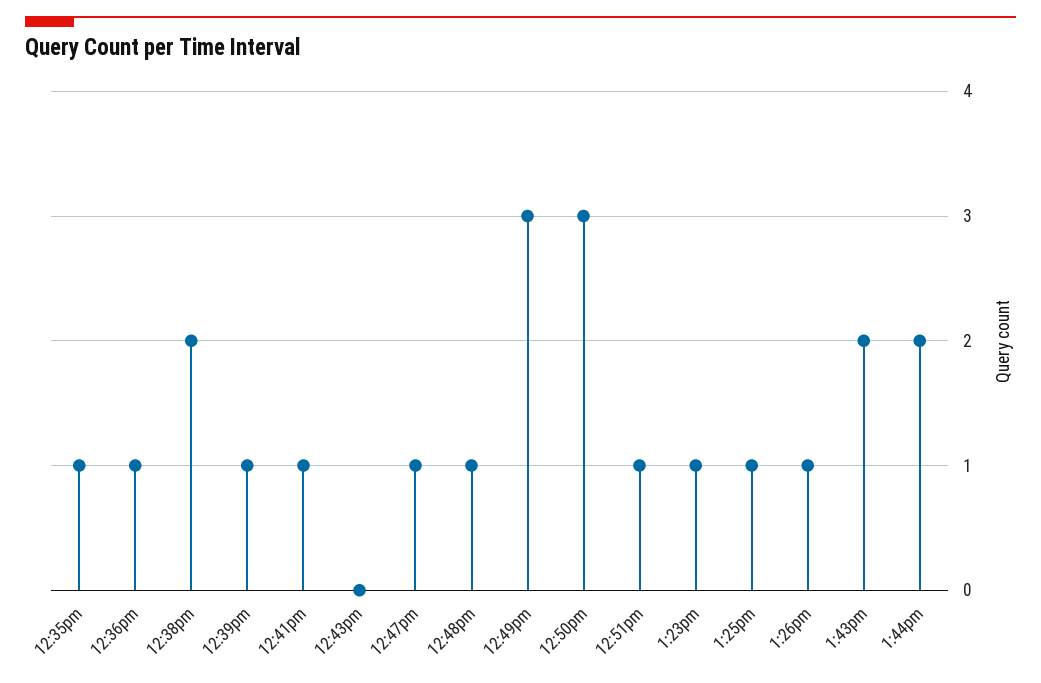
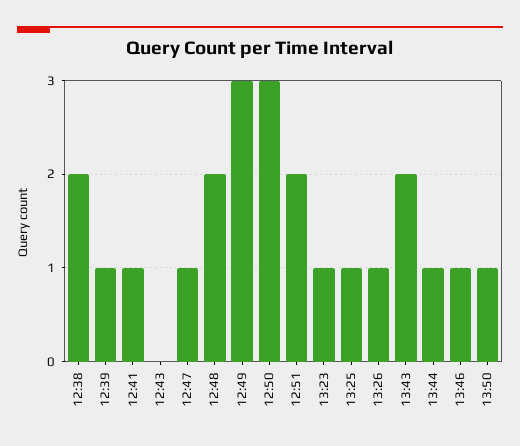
12:35pm: 1 -> none
12:36pm: 1 -> none
12:48pm: 1 -> 2
12:51pm: 1 -> 2
1:44pm: 2 -> 1
13:46: none -> 1
13:50: none -> 1

